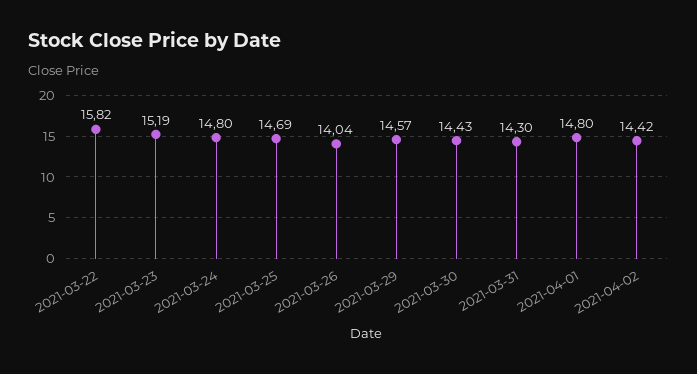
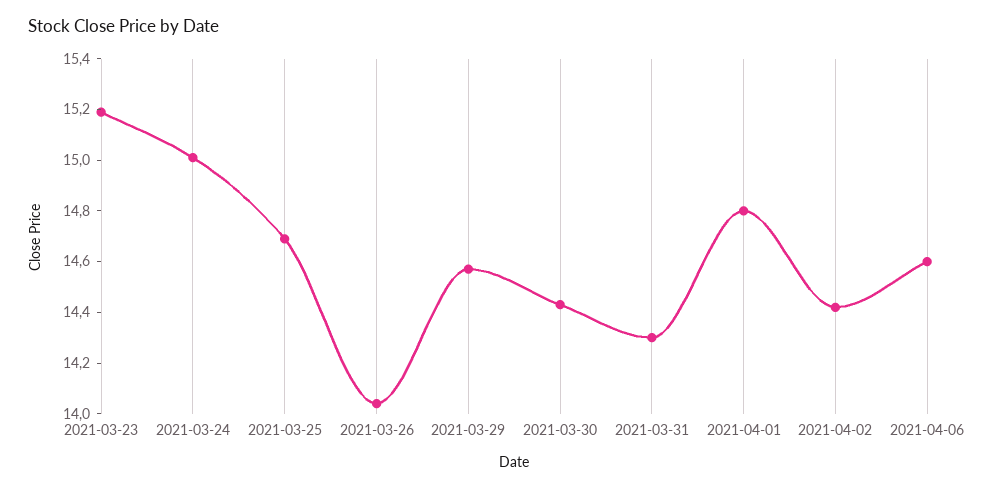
2021-03-22: 15.82 -> none
2021-03-24: 14.8 -> 15
2021-04-06: none -> 14.6

